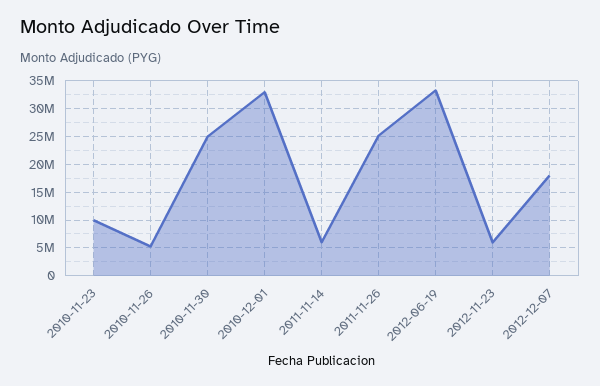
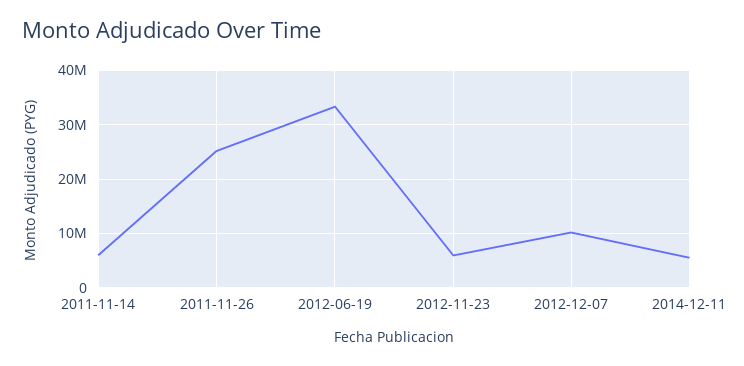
2010-11-23: 10000000 -> none
2010-11-26: 5000000 -> none
2010-11-30: 25000000 -> none
2010-12-01: 32500000 -> none
2012-12-07: 17500000 -> 10000000
2014-12-11: none -> 6000000

